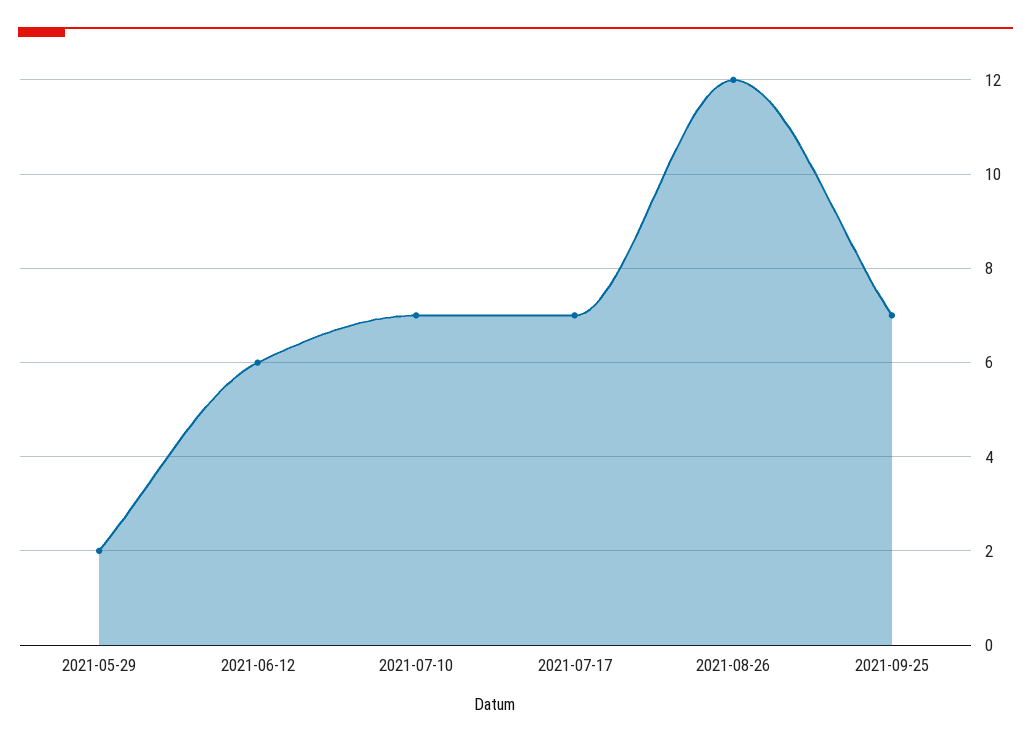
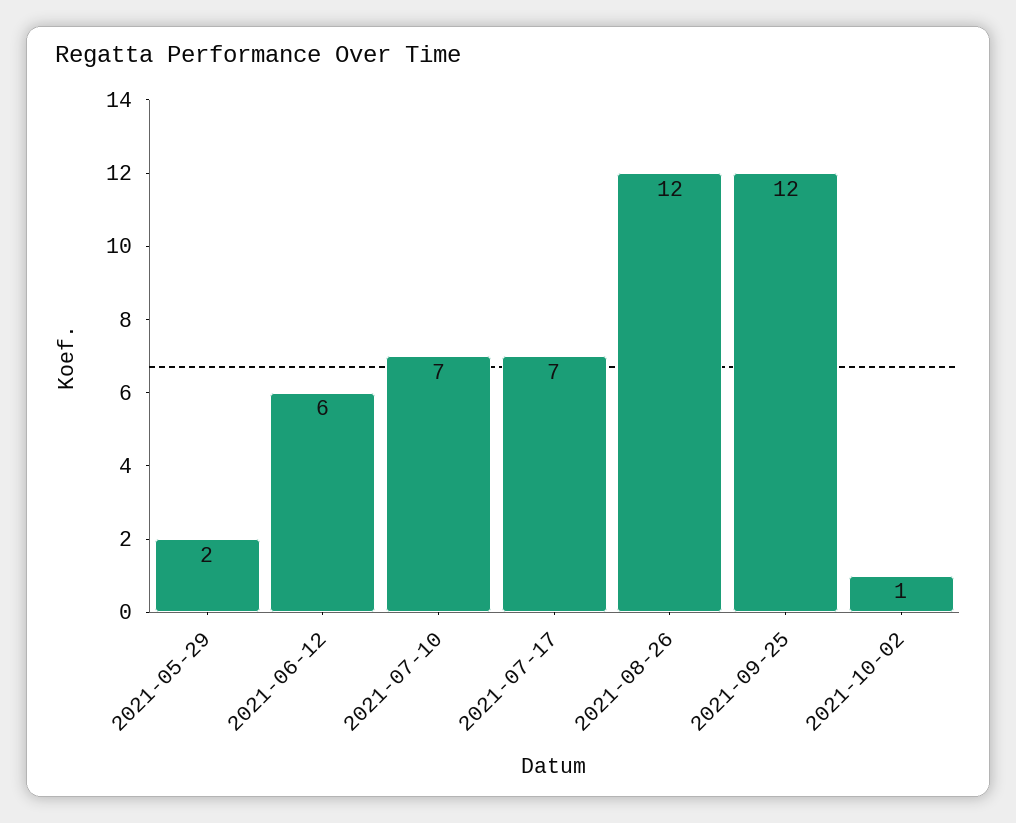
2021-09-25: 7 -> 12
2021-10-02: none -> 1

